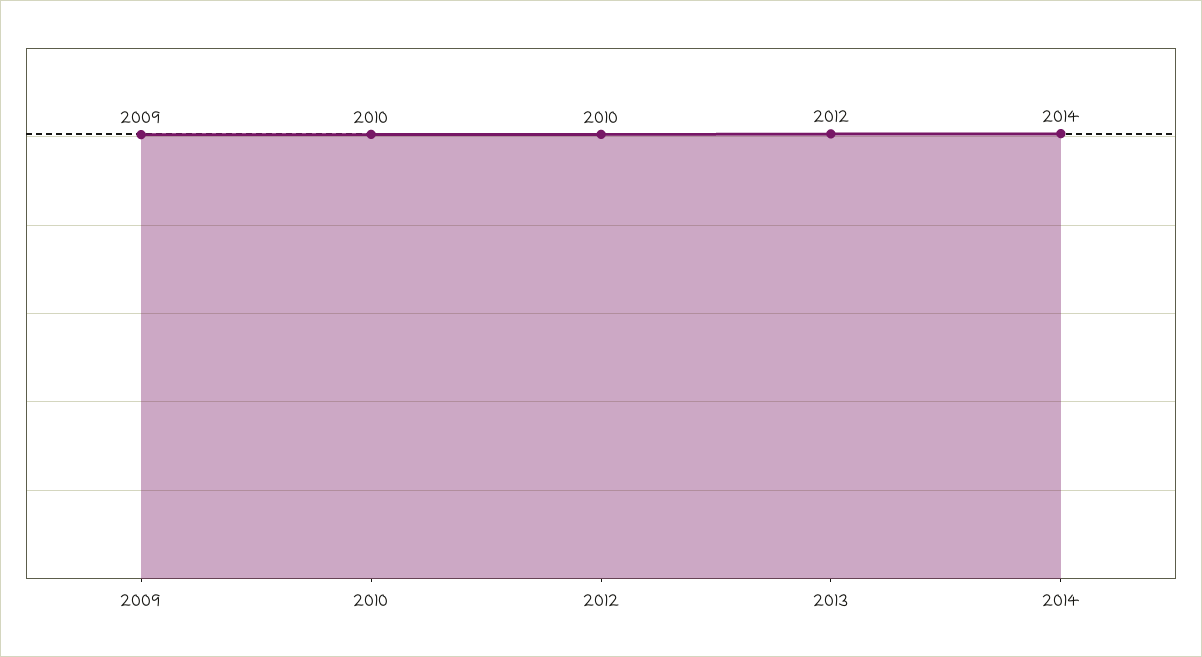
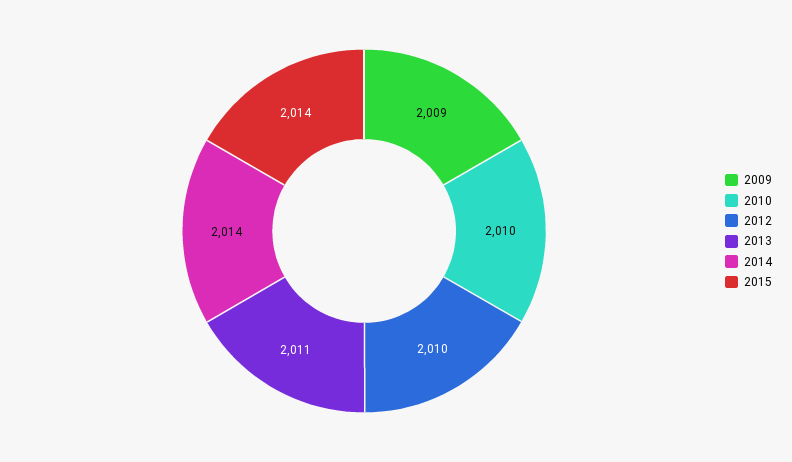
2013: 2012 -> 2011
2015: none -> 2014

